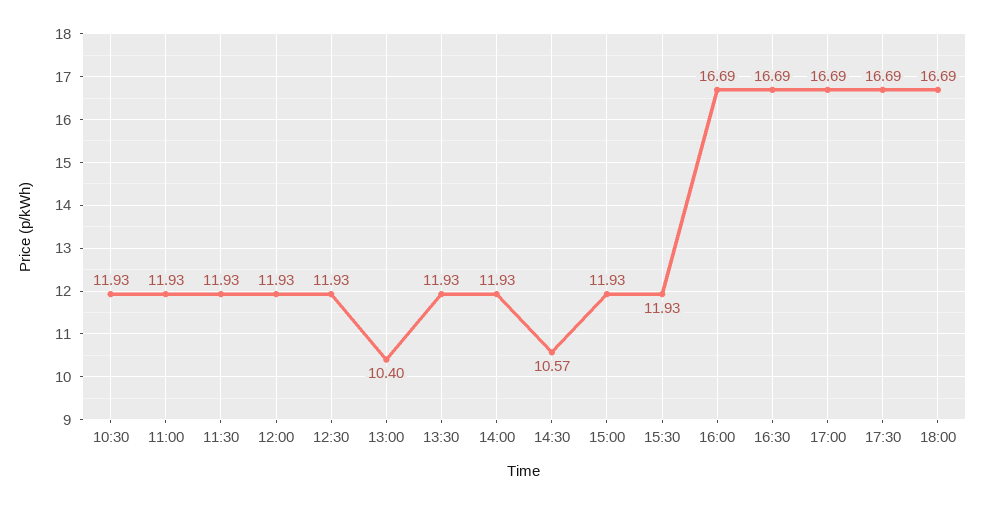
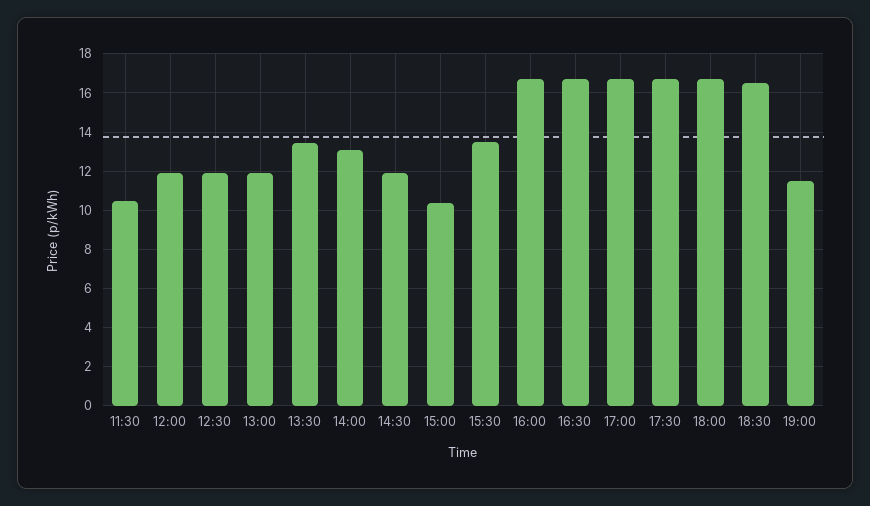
10:30: 11.93 -> none
11:00: 11.93 -> none
11:30: 11.93 -> 10.5
13:00: 10.4 -> 12
13:30: 11.93 -> 13.5
14:00: 11.93 -> 13
14:30: 10.57 -> 12
15:00: 11.93 -> 10.5
15:30: 11.93 -> 13.5
18:30: none -> 16.5
19:00: none -> 11.5

